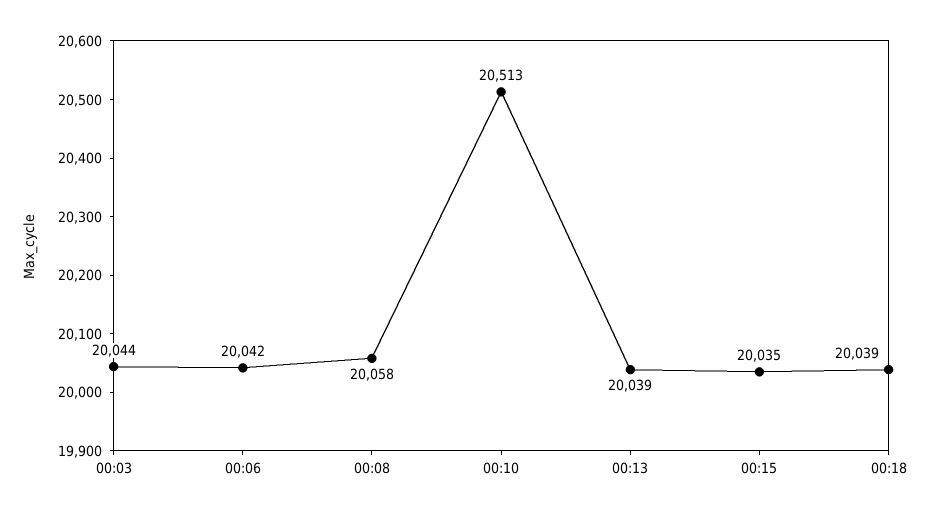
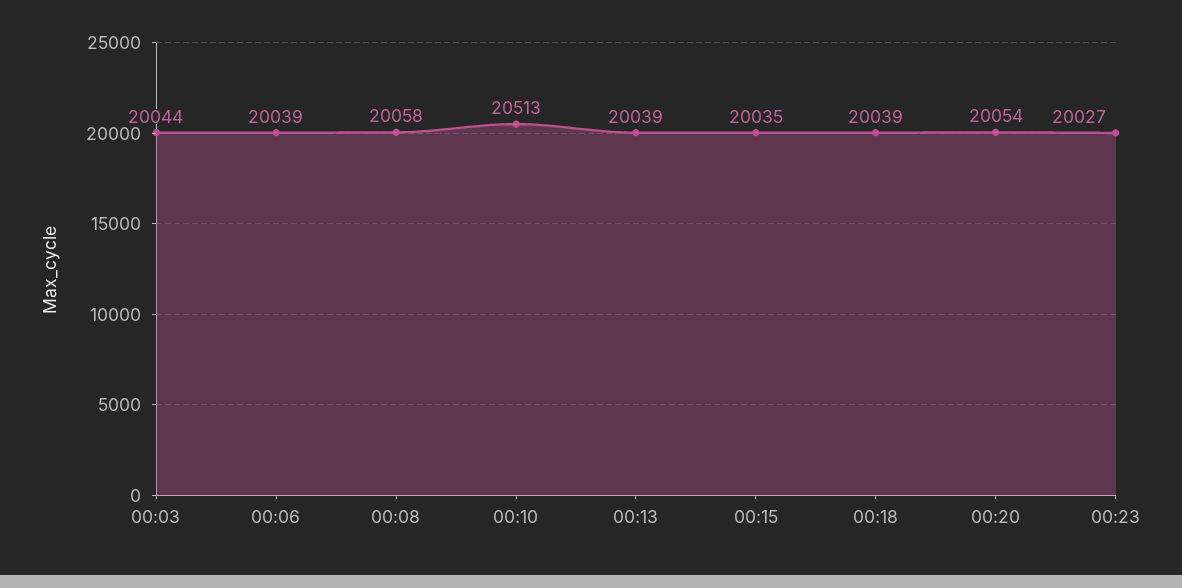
00:06: 20042 -> 20039
00:20: none -> 20054
00:23: none -> 20027

